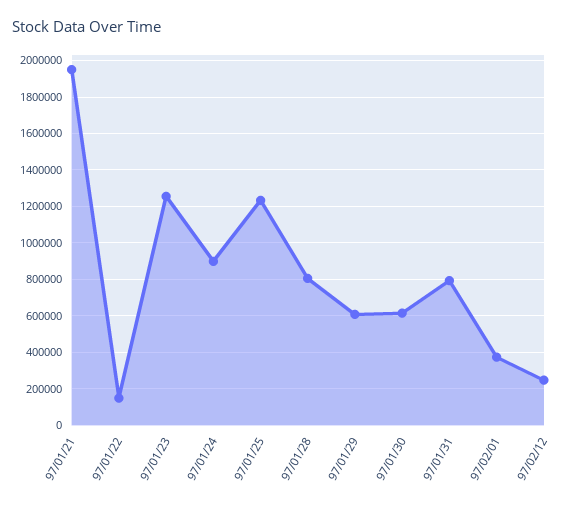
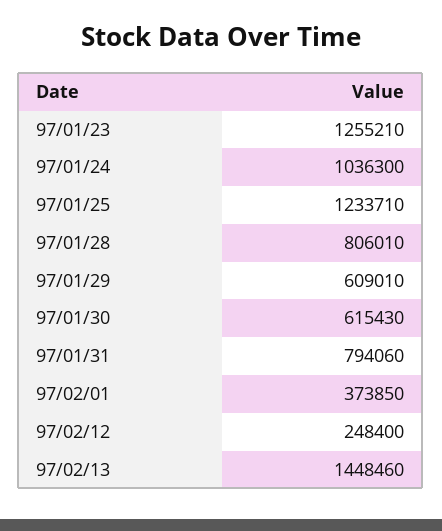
97/01/21: 1950000 -> none
97/01/22: 150000 -> none
97/01/24: 900000 -> 1036300
97/02/13: none -> 1448460

